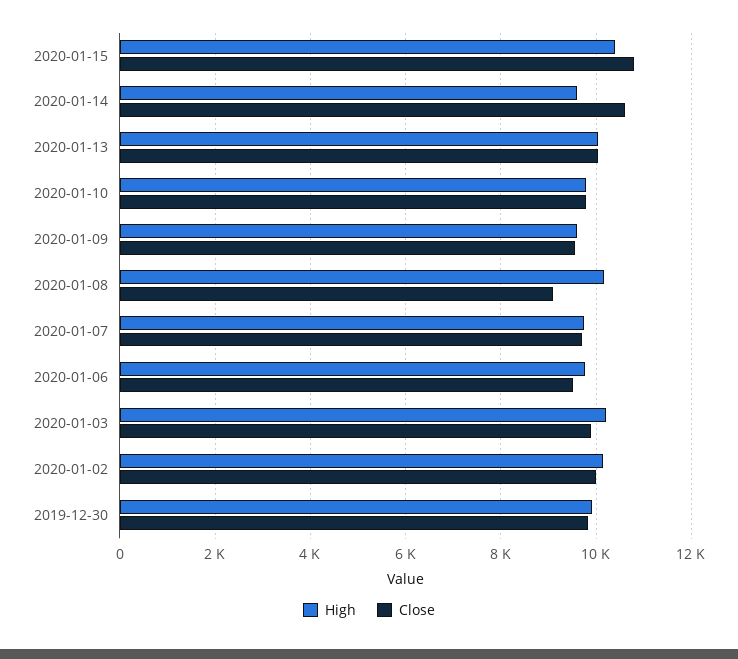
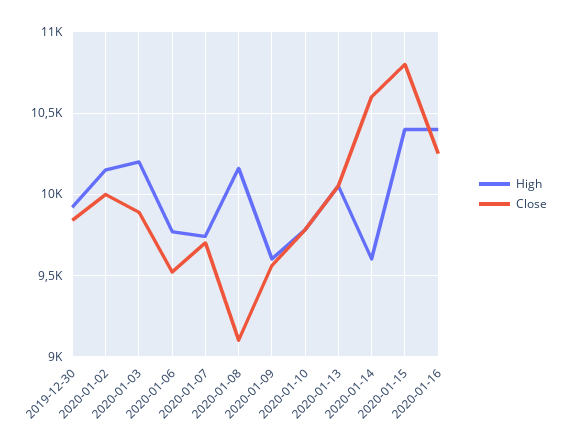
High, 2020-01-16: none -> 10400
Close, 2020-01-16: none -> 10250

